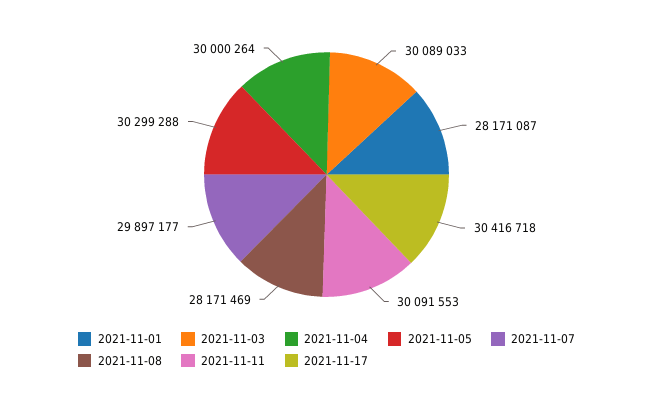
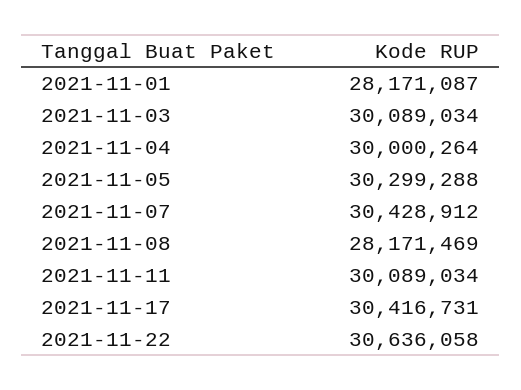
2021-11-03: 30089033 -> 30089034
2021-11-07: 29897177 -> 30428912
2021-11-11: 30091553 -> 30089034
2021-11-17: 30416718 -> 30416731
2021-11-22: none -> 30636058

